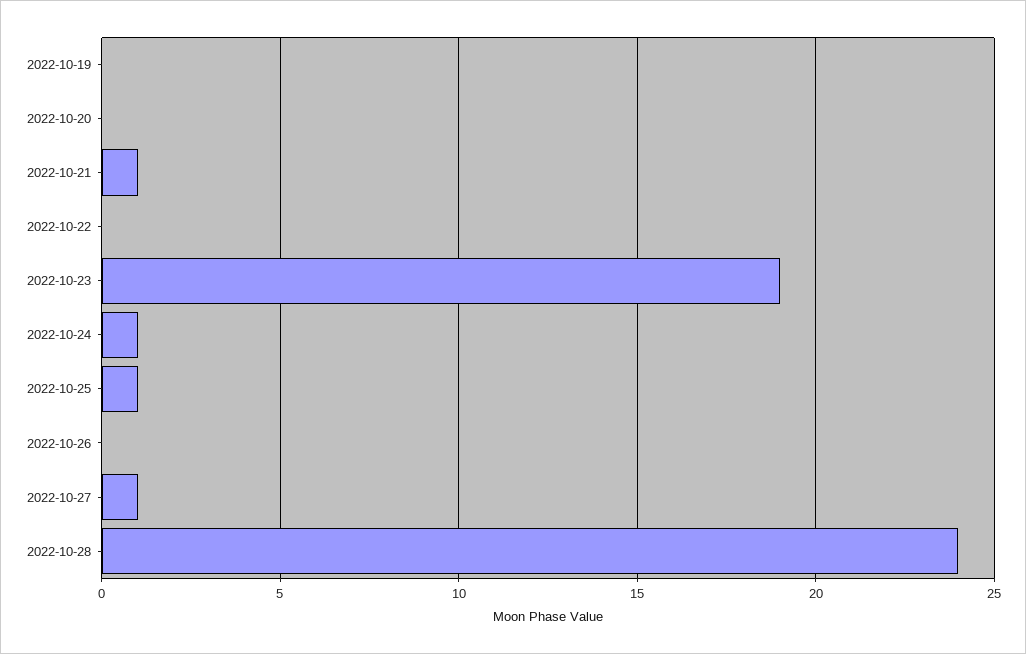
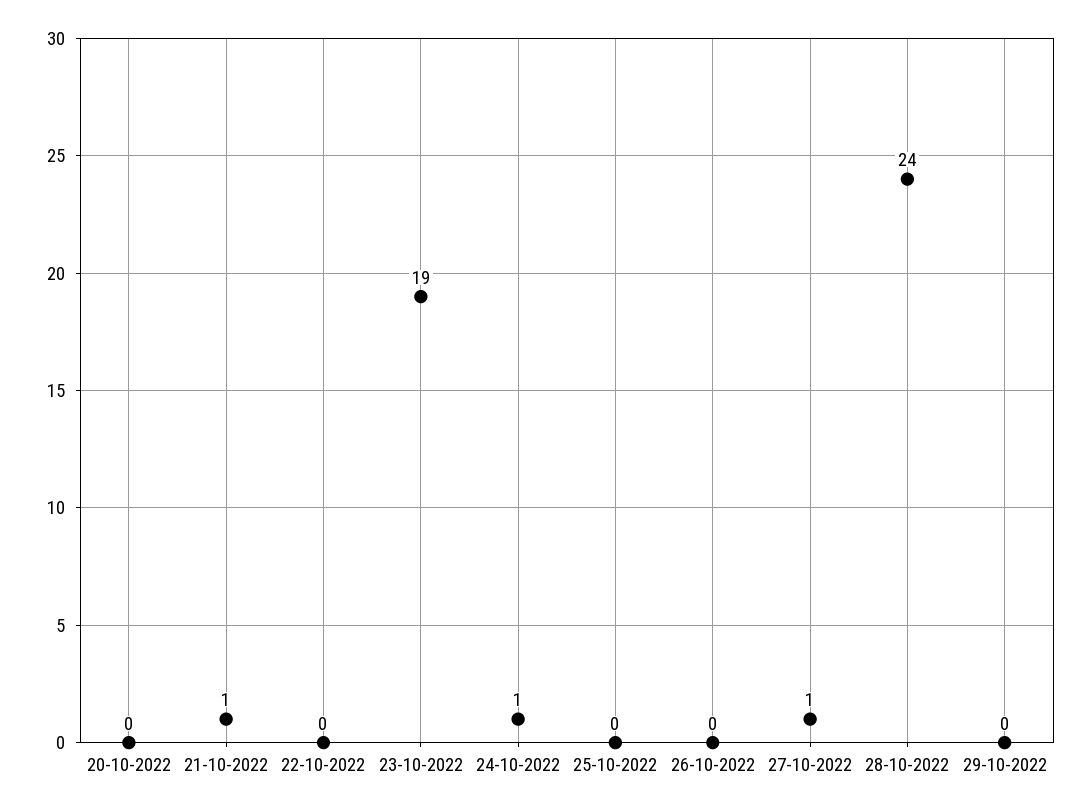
2022-10-19: 0 -> none
2022-10-25: 1 -> 0
29-10-2022: none -> 0

